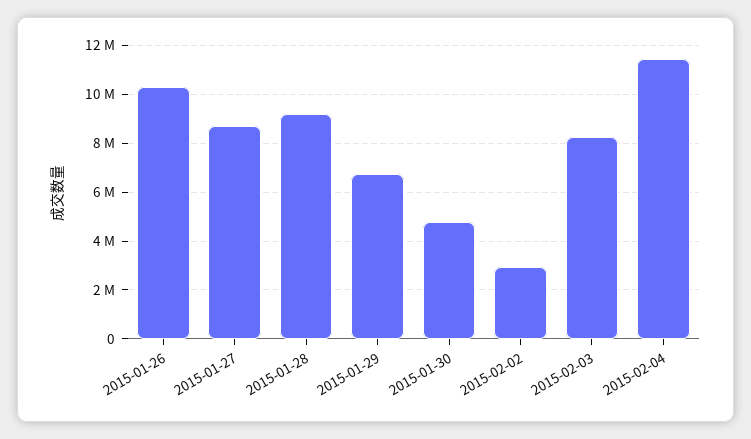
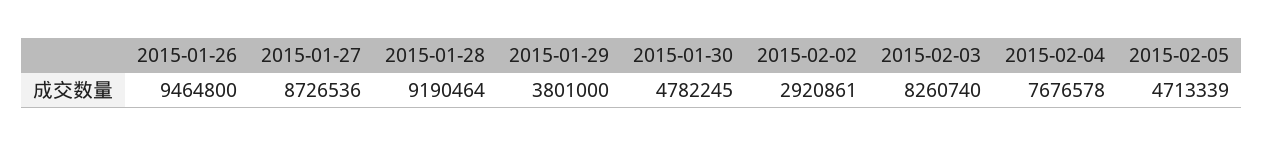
2015-01-26: 10250000 -> 9464800
2015-01-29: 6750000 -> 3801000
2015-02-04: 11500000 -> 7676578
2015-02-05: none -> 4713339

